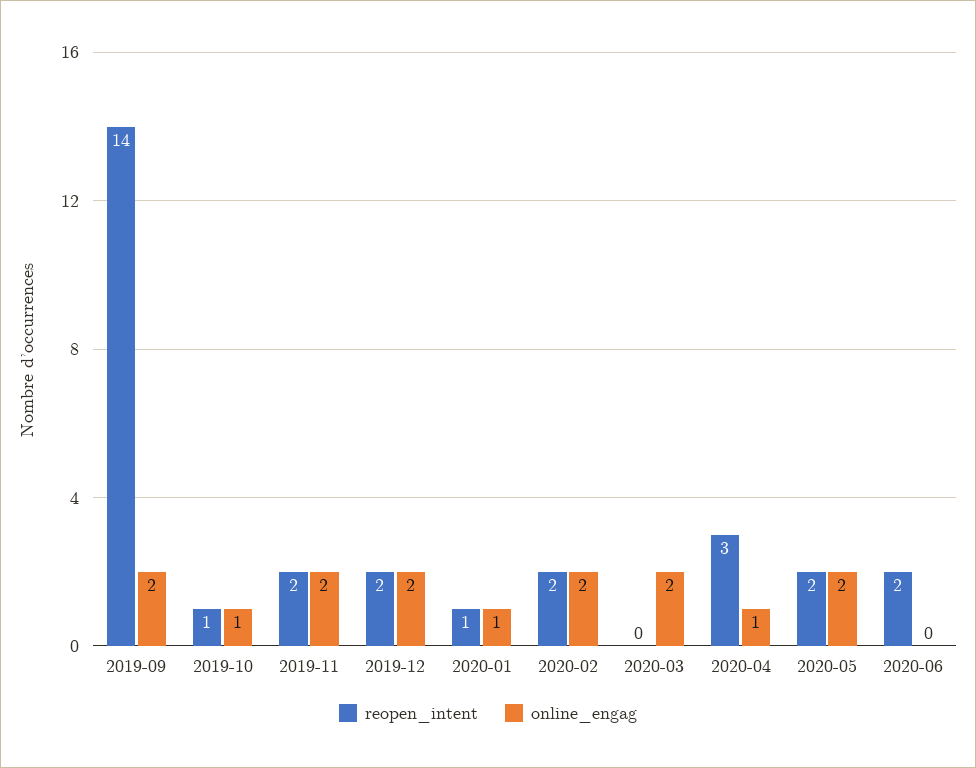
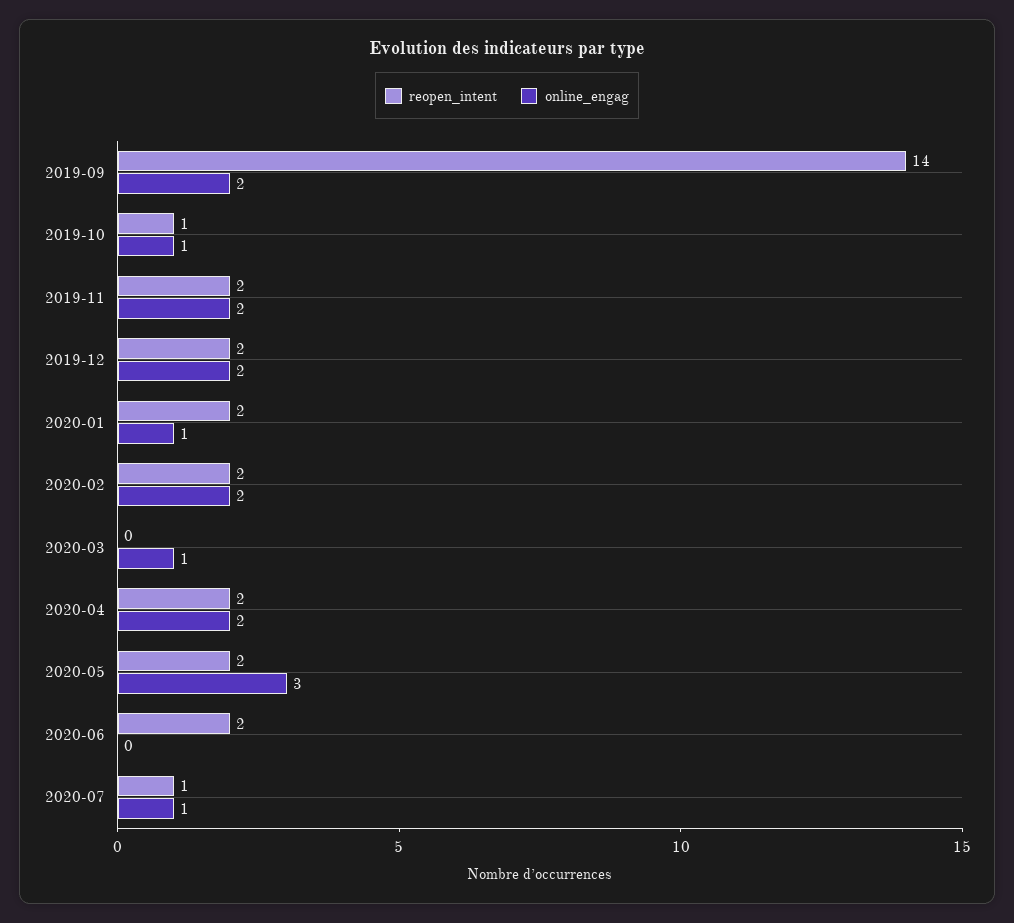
reopen_intent, 2020-01: 1 -> 2
online_engag, 2020-03: 2 -> 1
reopen_intent, 2020-04: 3 -> 2
online_engag, 2020-04: 1 -> 2
online_engag, 2020-05: 2 -> 3
reopen_intent, 2020-07: none -> 1
online_engag, 2020-07: none -> 1

